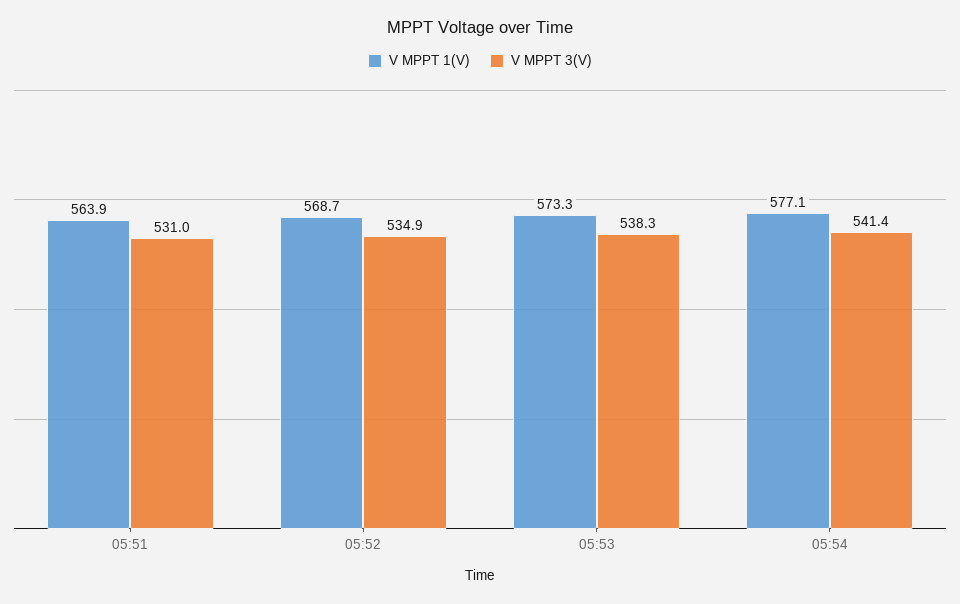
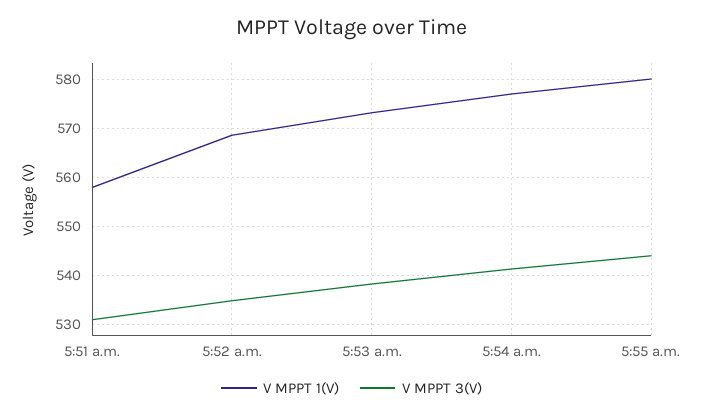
V MPPT 1(V), 05:51: 563.9 -> 558
V MPPT 1(V), 5:55 a.m.: none -> 580
V MPPT 3(V), 5:55 a.m.: none -> 544

